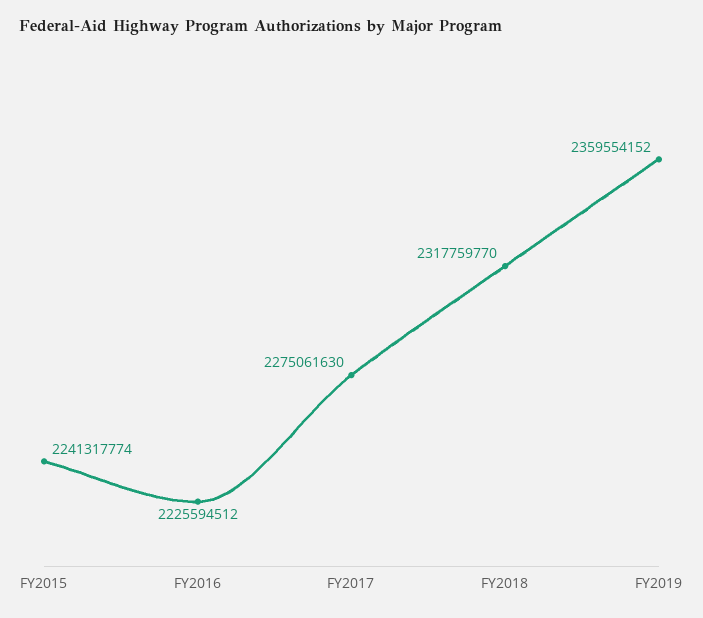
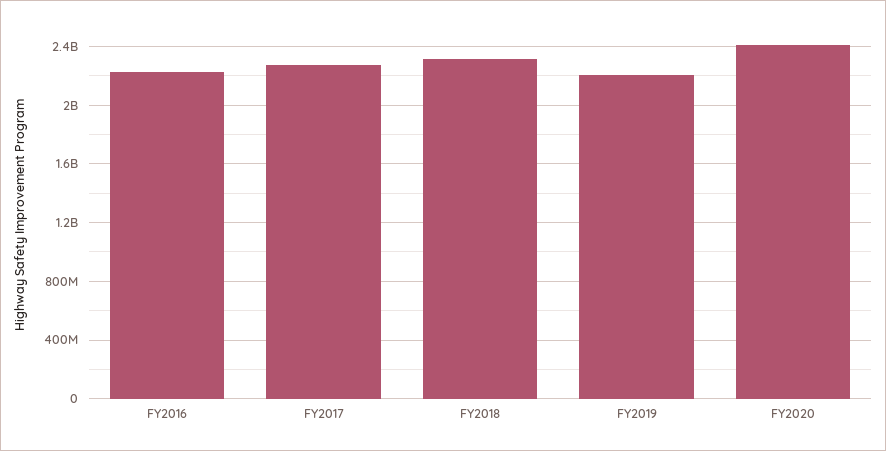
FY2015: 2241317774 -> none
FY2019: 2359554152 -> 2200000000
FY2020: none -> 2400000000

